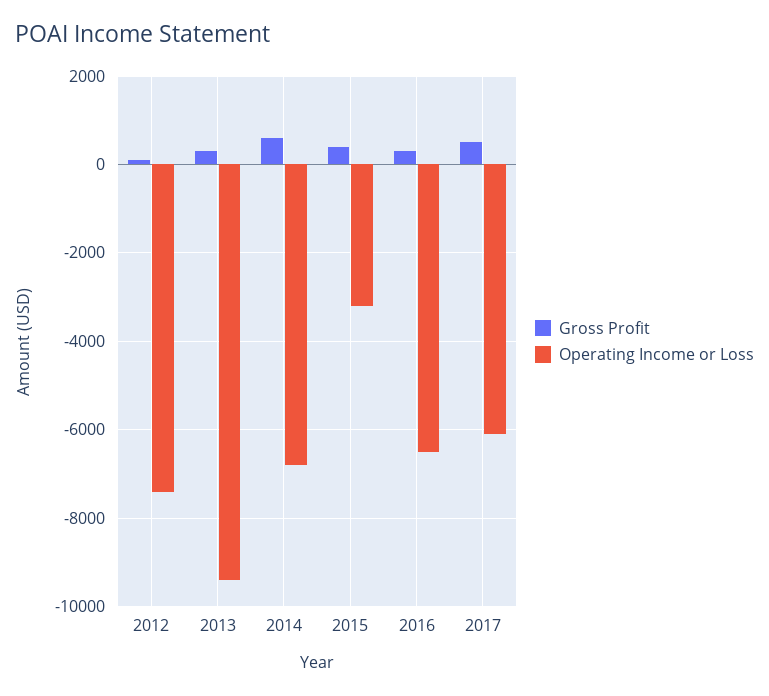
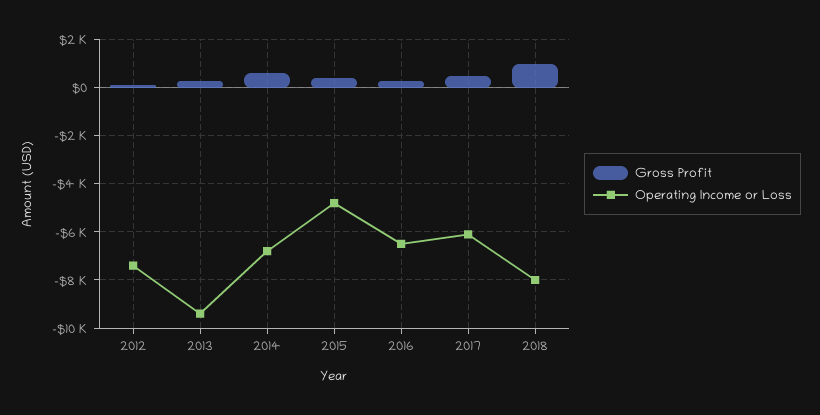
Operating Income or Loss, 2015: -3200 -> -4750
Gross Profit, 2018: none -> 1000
Operating Income or Loss, 2018: none -> -8000

